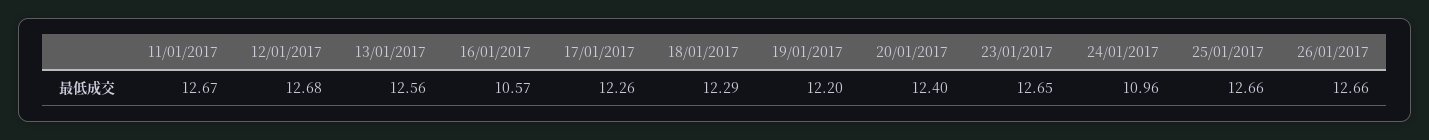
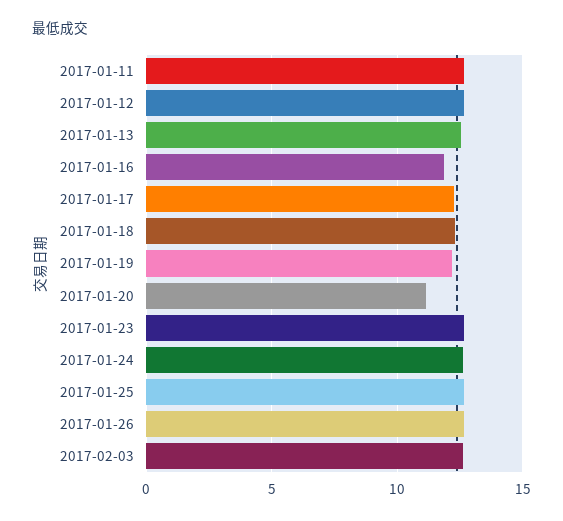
16/01/2017: 10.57 -> 12
20/01/2017: 12.4 -> 11
24/01/2017: 10.96 -> 12.5
2017-02-03: none -> 12.5

